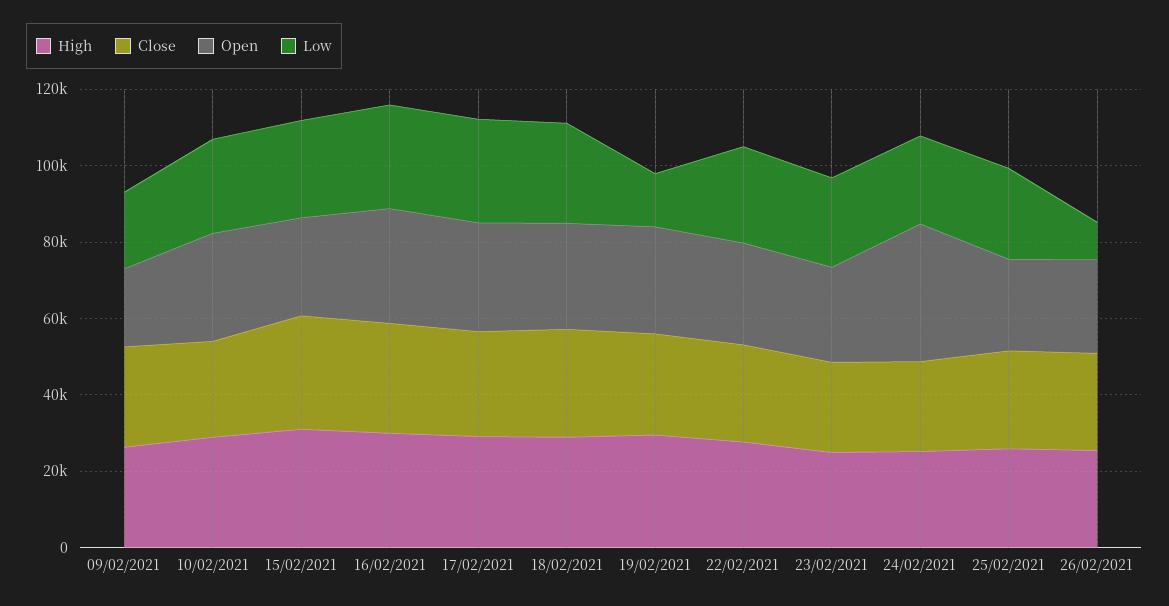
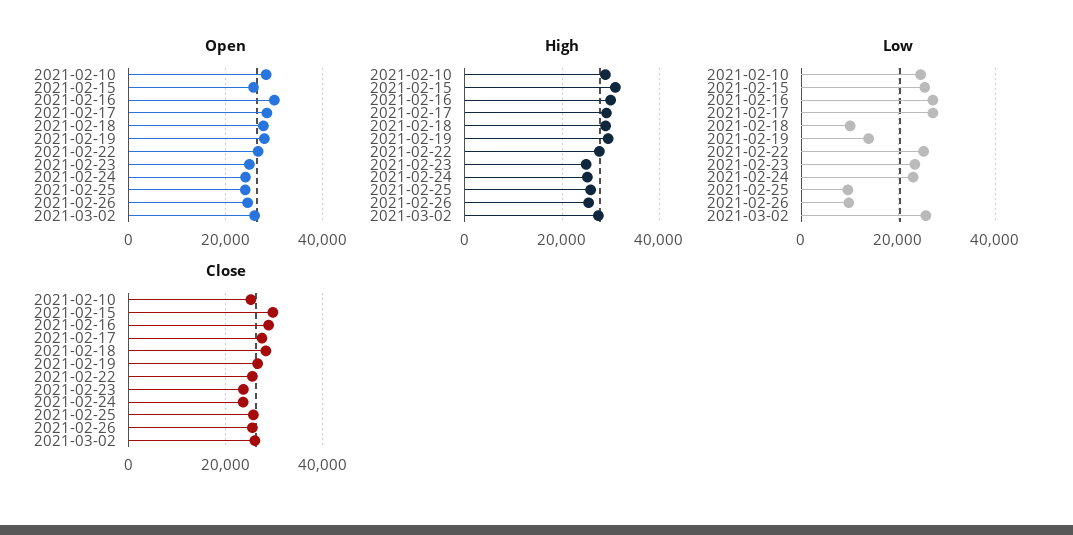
High, 09/02/2021: 25000 -> none
Close, 09/02/2021: 25000 -> none
Open, 09/02/2021: 20000 -> none
Low, 09/02/2021: 20000 -> none
Low, 18/02/2021: 25000 -> 10000
Open, 24/02/2021: 35000 -> 24000
Low, 25/02/2021: 25000 -> 10000
Open, 2021-03-02: none -> 26000
High, 2021-03-02: none -> 28000
Low, 2021-03-02: none -> 26000
Close, 2021-03-02: none -> 26000

